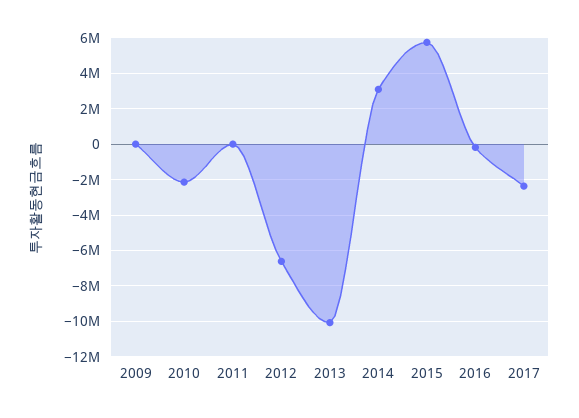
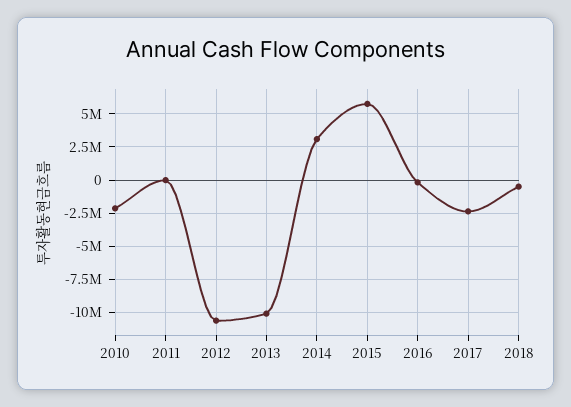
2009: 0 -> none
2012: -6500000 -> -10500000
2018: none -> -500000

